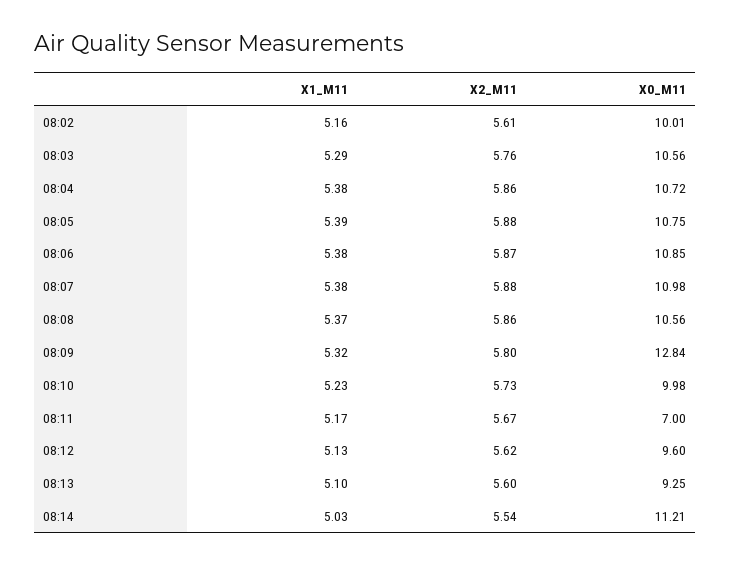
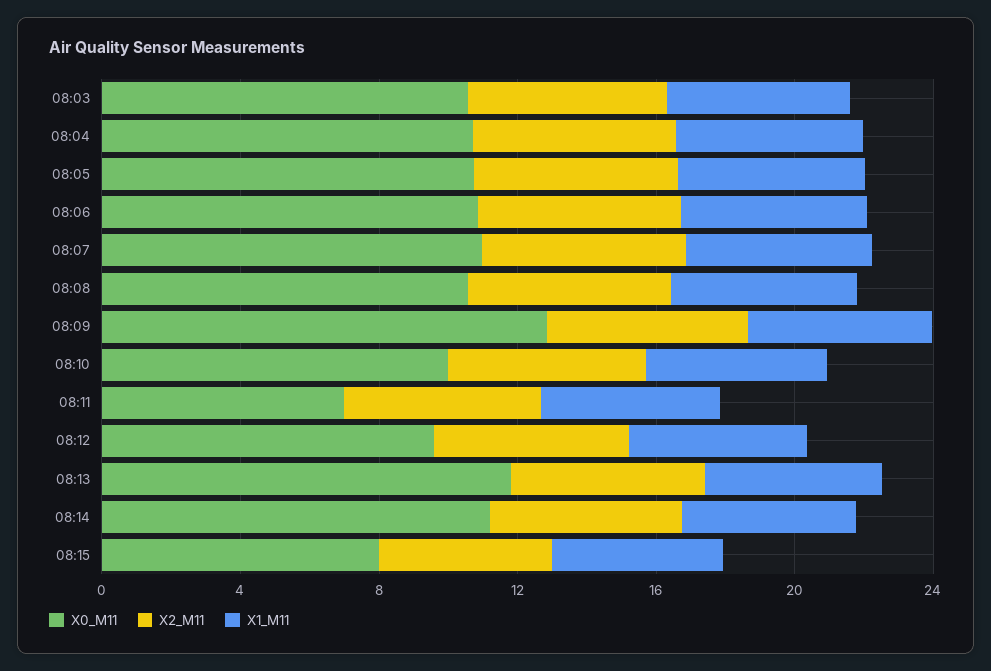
X1_M11, 08:02: 5.16 -> none
X2_M11, 08:02: 5.61 -> none
X0_M11, 08:02: 10.01 -> none
X0_M11, 08:13: 9.25 -> 12
X0_M11, 08:15: none -> 8
X2_M11, 08:15: none -> 5
X1_M11, 08:15: none -> 5

